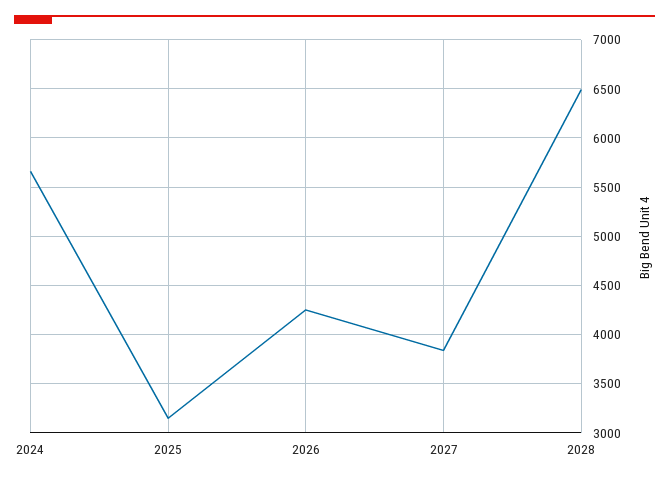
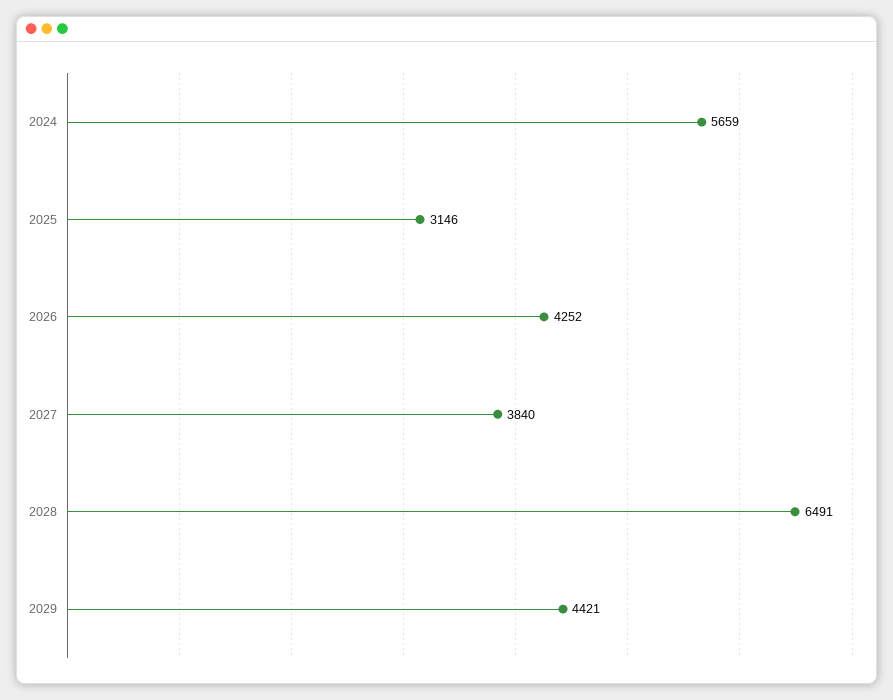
2029: none -> 4421

